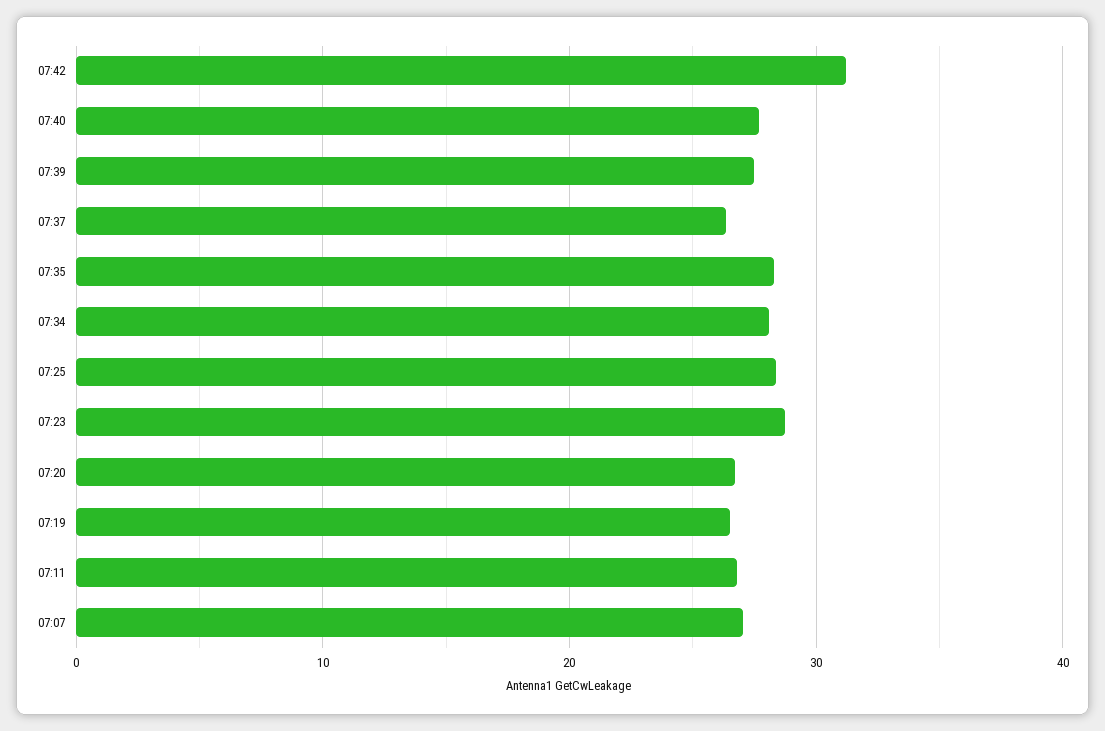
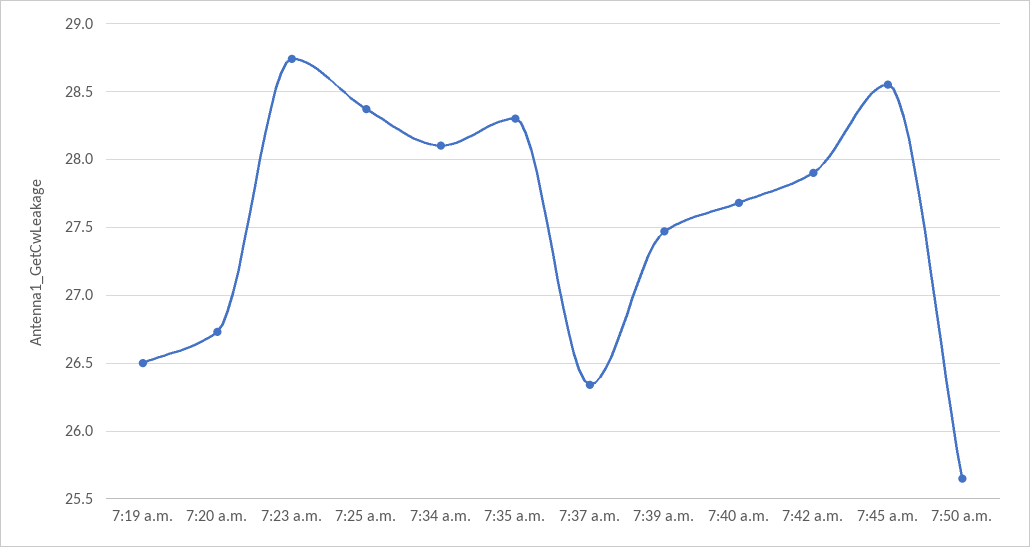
07:42: 31 -> 27.9
07:11: 27 -> none
07:07: 27 -> none
7:45 a.m.: none -> 28.55
7:50 a.m.: none -> 25.65

